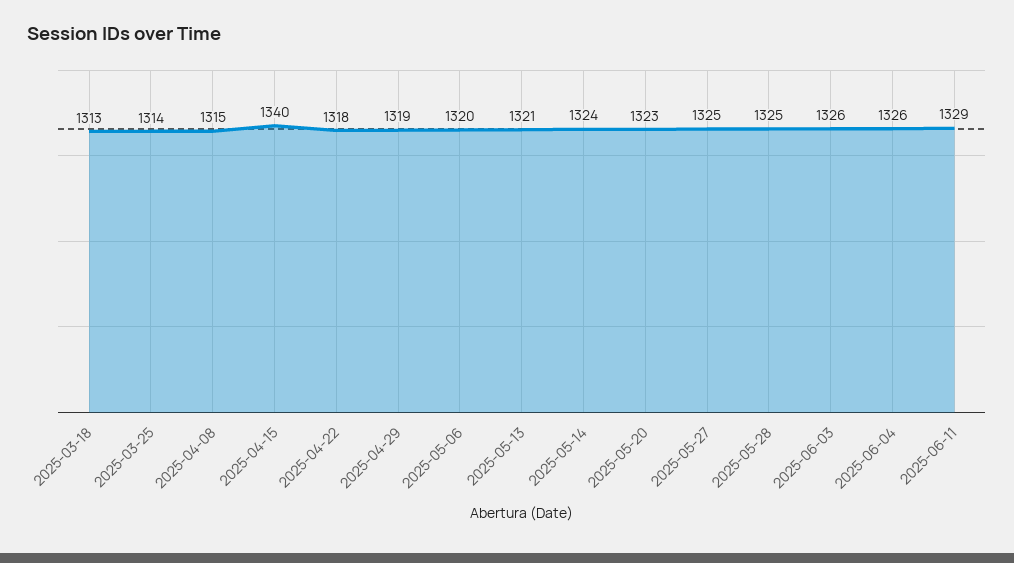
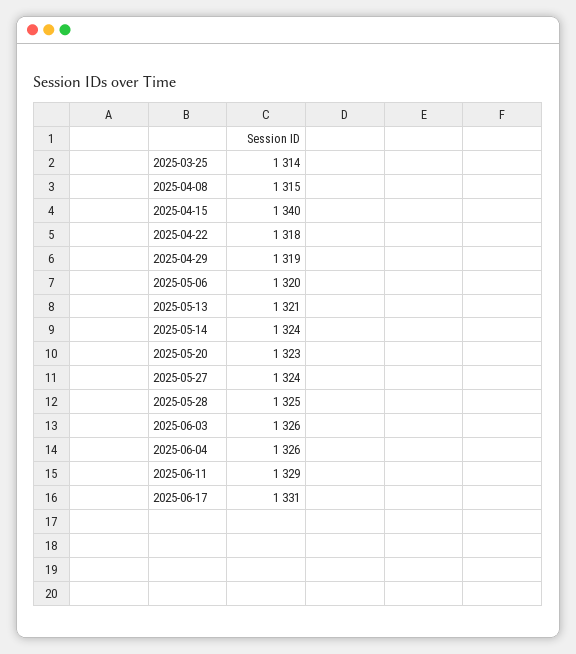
2025-03-18: 1313 -> none
2025-05-27: 1325 -> 1324
2025-06-17: none -> 1331

